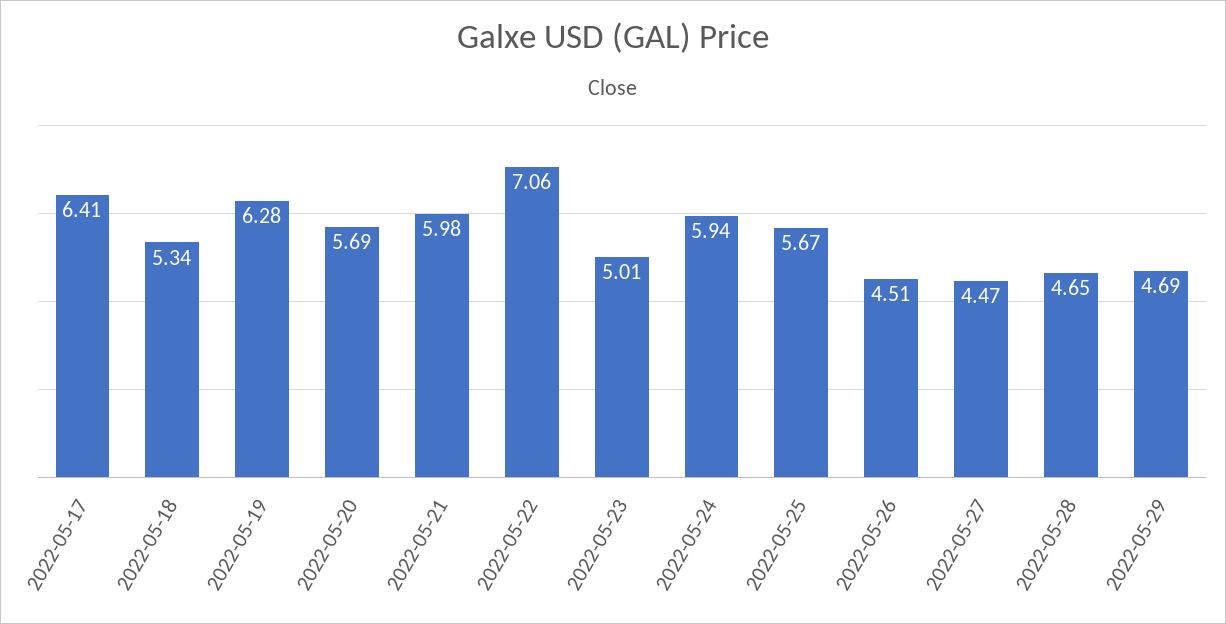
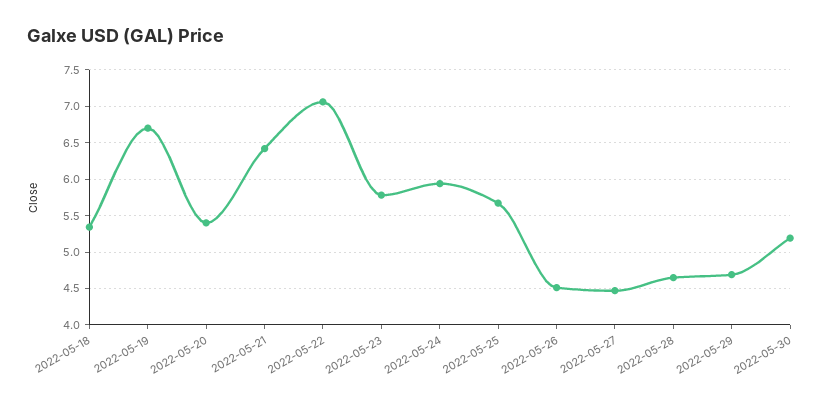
2022-05-17: 6.41 -> none
2022-05-19: 6.28 -> 6.7
2022-05-20: 5.69 -> 5.4
2022-05-21: 5.98 -> 6.4
2022-05-23: 5.01 -> 5.8
2022-05-30: none -> 5.2

